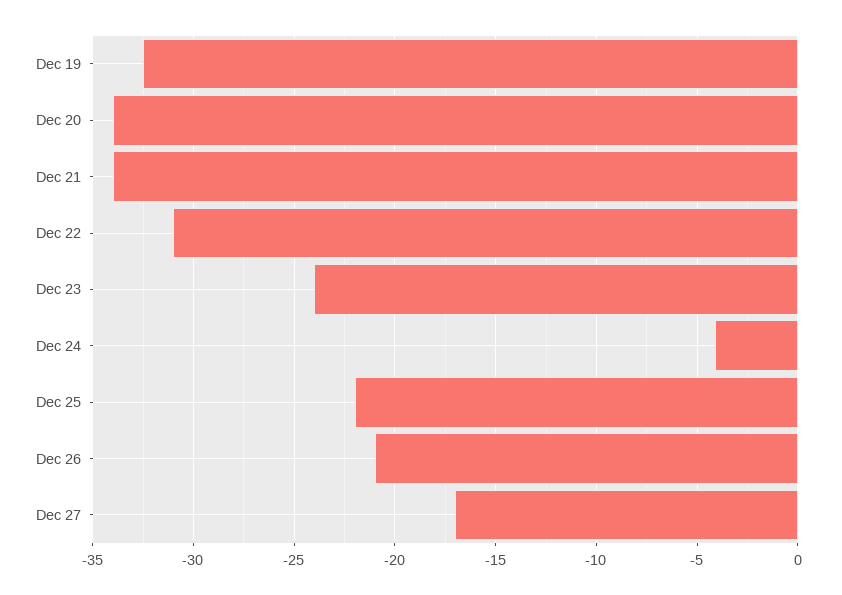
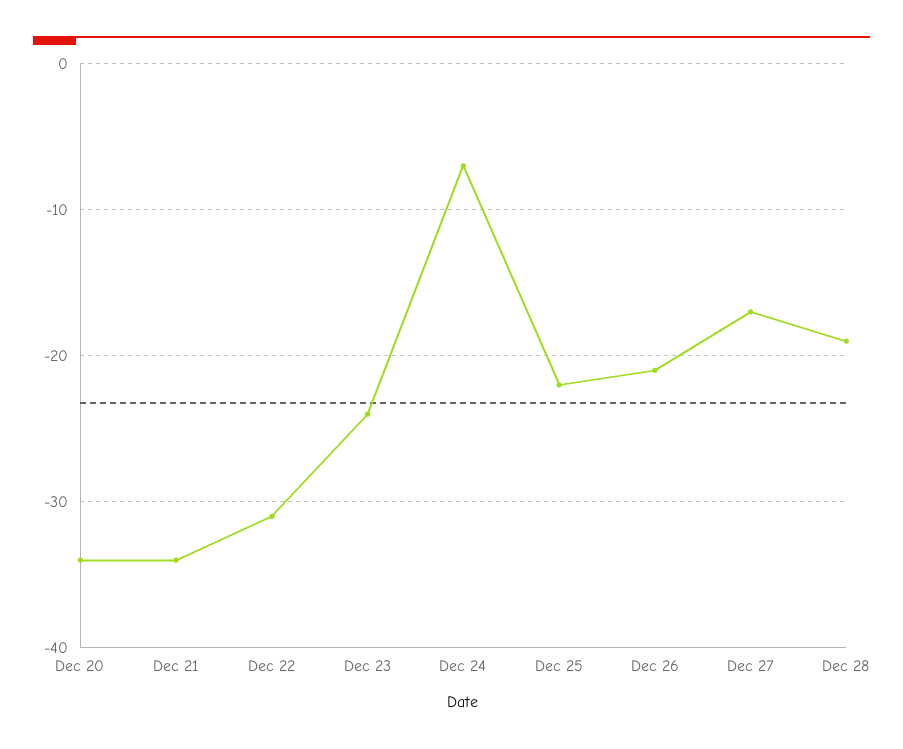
Dec 19: -32.5 -> none
Dec 24: -4 -> -7
Dec 28: none -> -19

